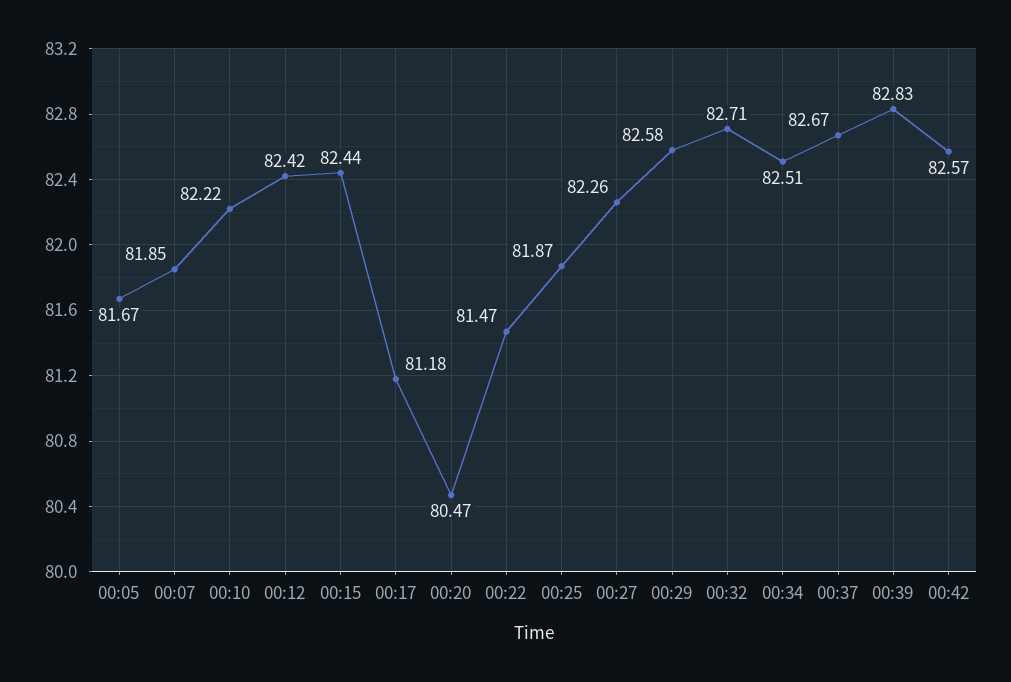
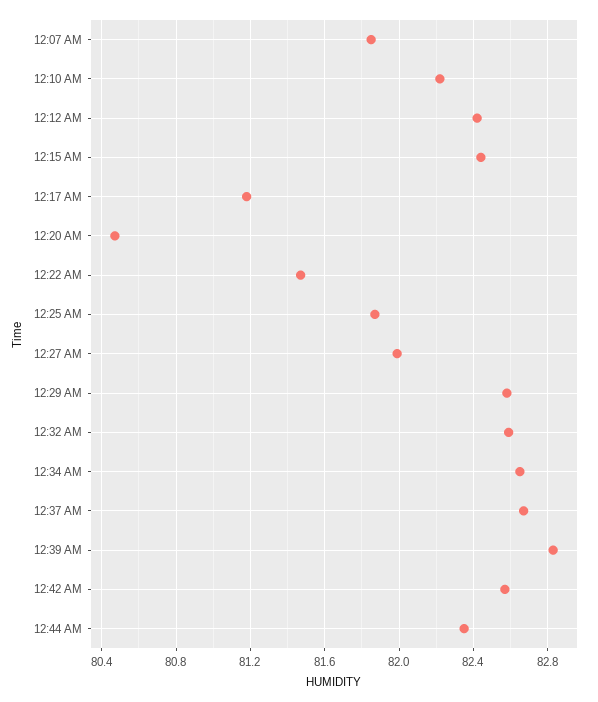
00:05: 81.67 -> none
00:27: 82.26 -> 82
00:32: 82.71 -> 82.6
00:34: 82.51 -> 82.65
12:44 AM: none -> 82.35

